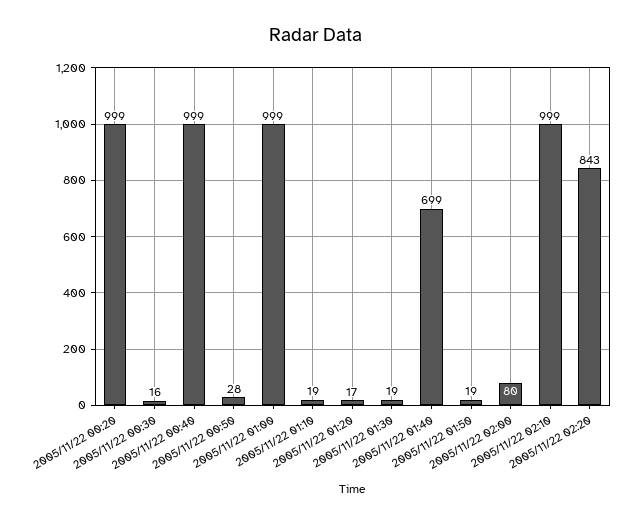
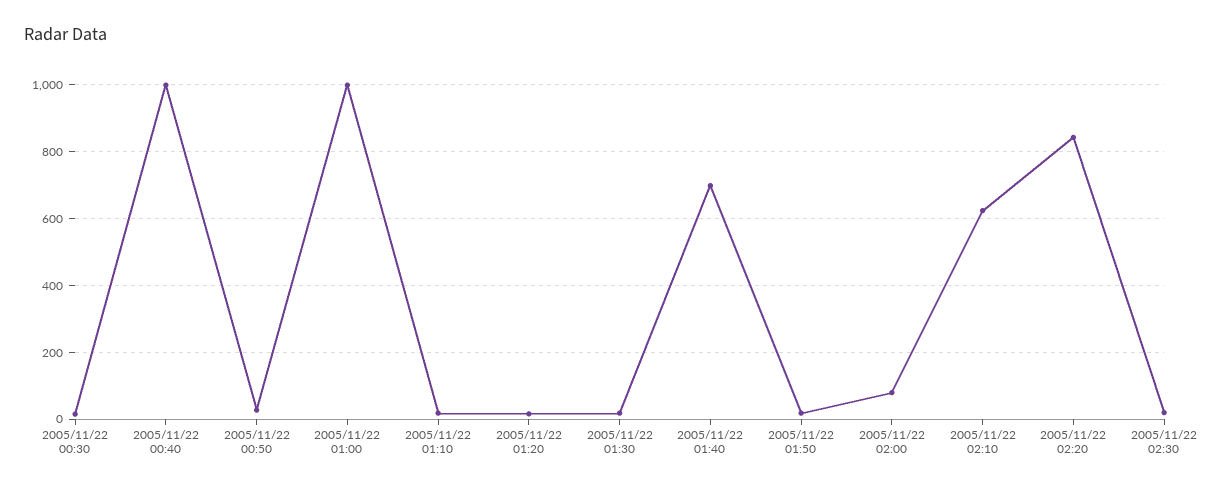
2005/11/22 00:20: 999 -> none
2005/11/22 02:10: 999 -> 620
2005/11/22 02:30: none -> 20

